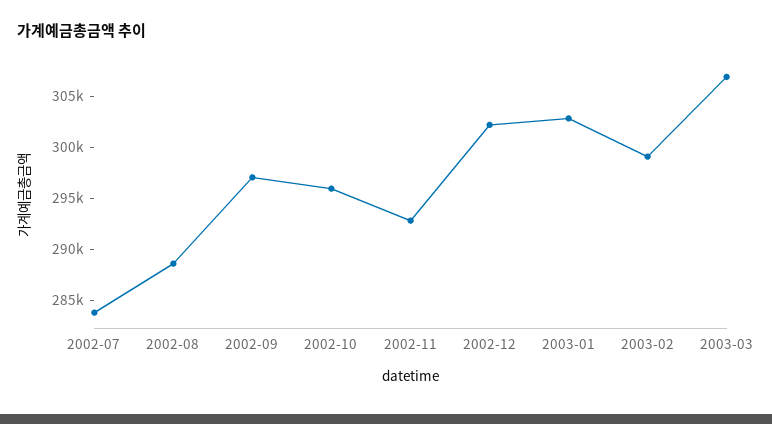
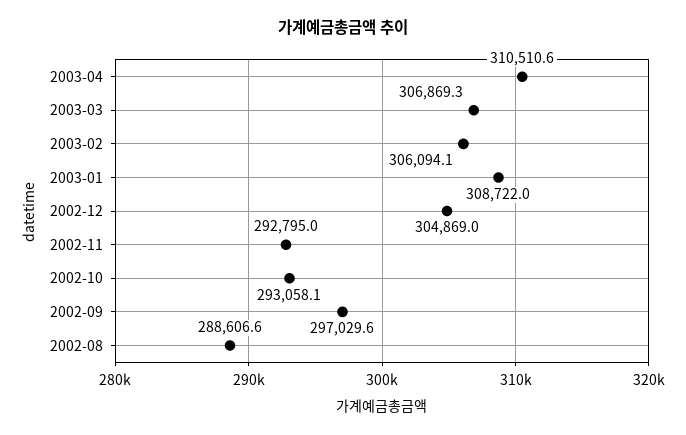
2002-07: 284000 -> none
2002-10: 296000 -> 293058.1
2002-12: 302000 -> 304869
2003-01: 303000 -> 308722
2003-02: 299000 -> 306094.1
2003-04: none -> 310510.6

